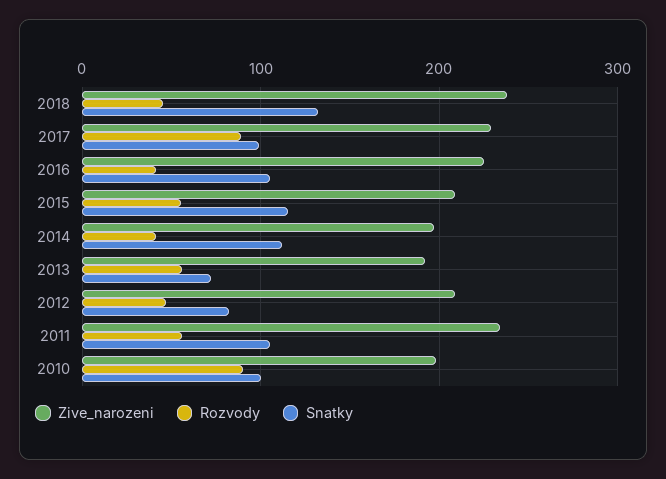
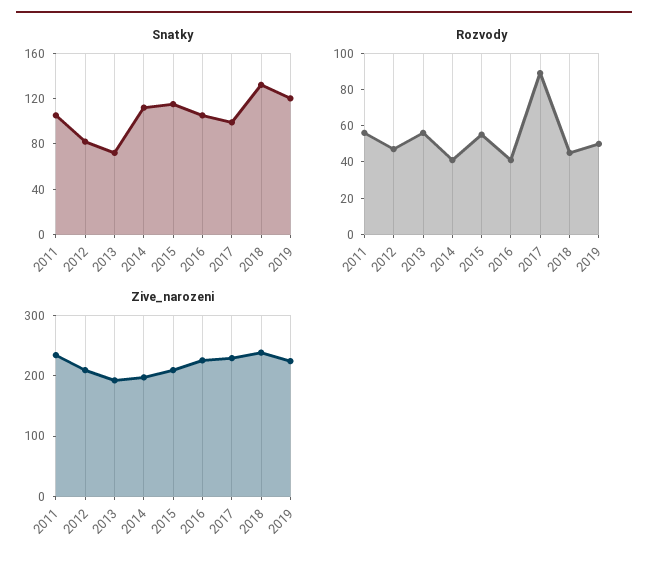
Zive_narozeni, 2010: 200 -> none
Rozvody, 2010: 90 -> none
Snatky, 2010: 100 -> none
Snatky, 2019: none -> 120
Rozvody, 2019: none -> 50
Zive_narozeni, 2019: none -> 220

